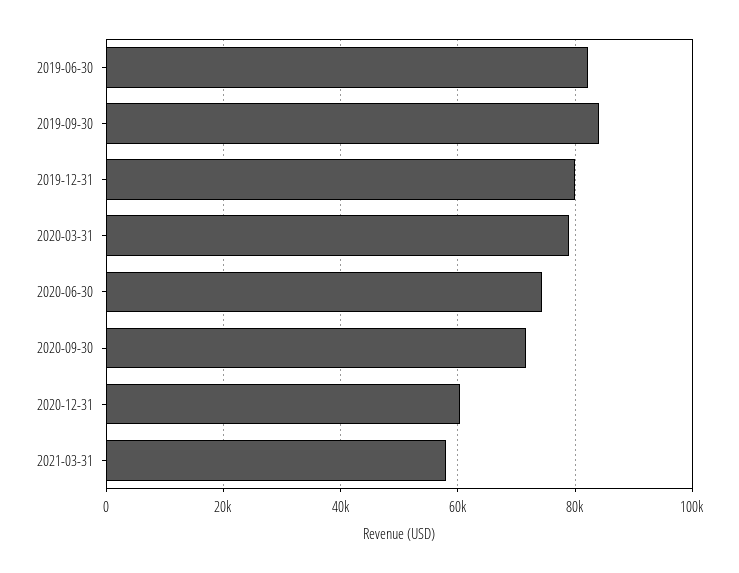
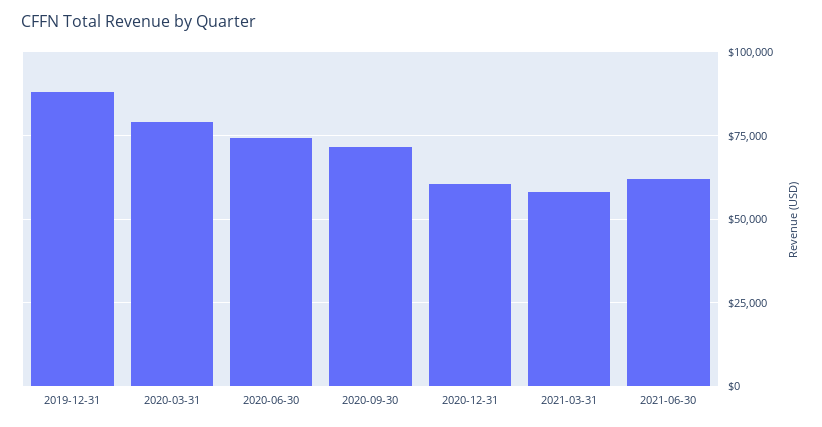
2019-06-30: 82000 -> none
2019-09-30: 84000 -> none
2019-12-31: 80000 -> 87500
2021-06-30: none -> 62500

